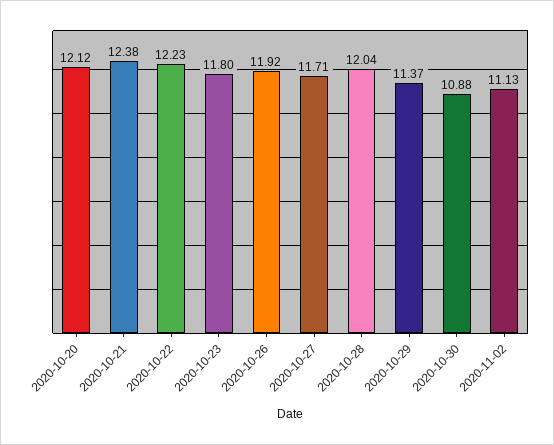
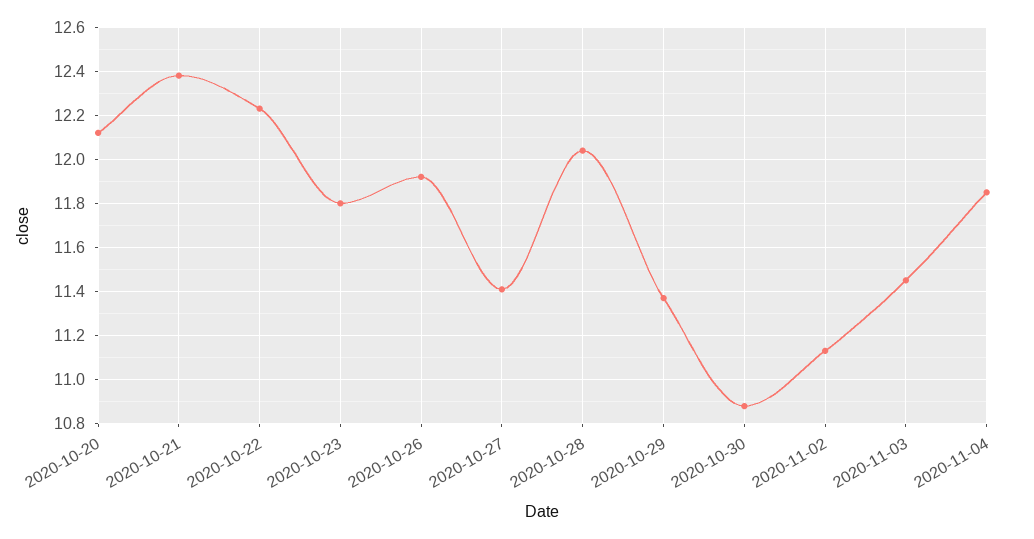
2020-10-27: 11.71 -> 11.4
2020-11-03: none -> 11.45
2020-11-04: none -> 11.85

